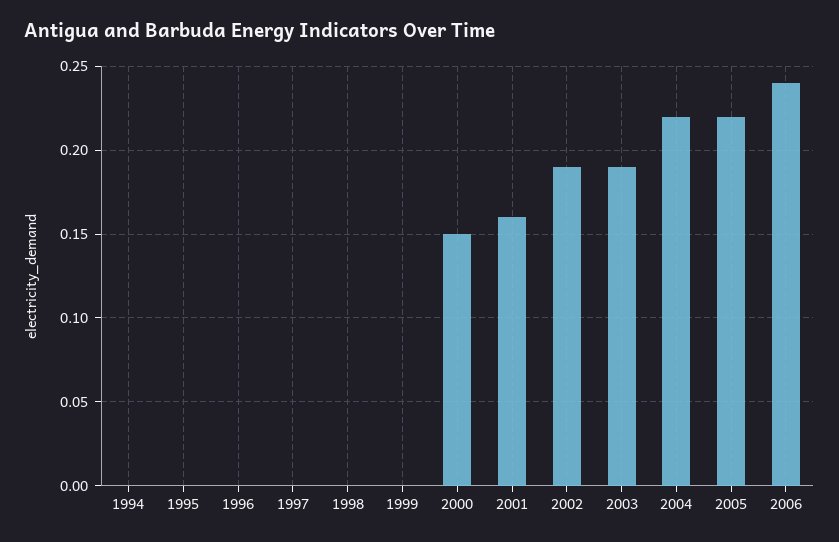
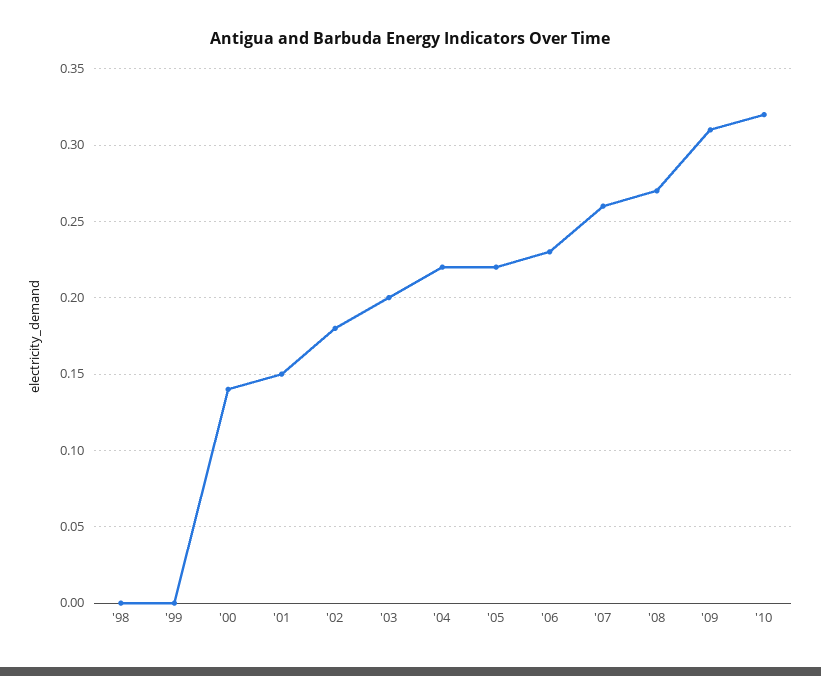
1994: 0 -> none
1995: 0 -> none
1996: 0 -> none
1997: 0 -> none
2000: 0.15 -> 0.14
2001: 0.16 -> 0.15
2002: 0.19 -> 0.18
2003: 0.19 -> 0.2
2006: 0.24 -> 0.23
'07: none -> 0.26
'08: none -> 0.27
'09: none -> 0.31
'10: none -> 0.32

